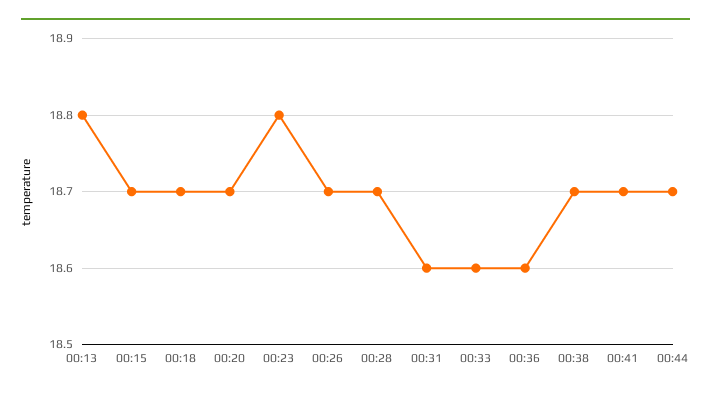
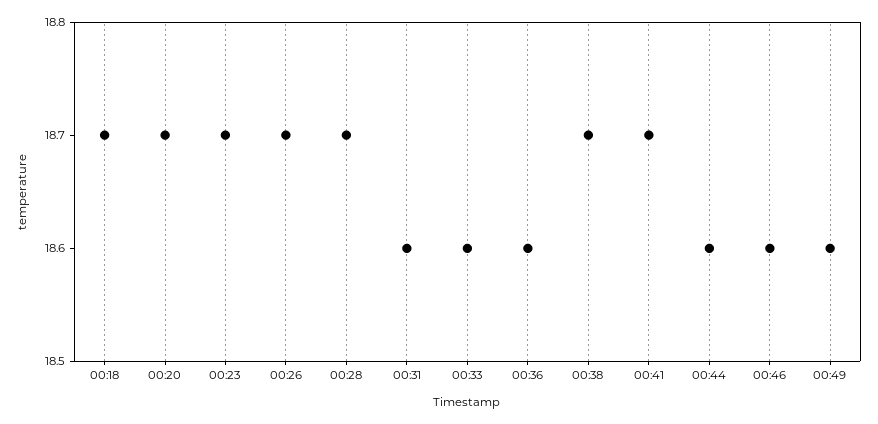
00:13: 18.8 -> none
00:15: 18.7 -> none
00:23: 18.8 -> 18.7
00:44: 18.7 -> 18.6
00:46: none -> 18.6
00:49: none -> 18.6

